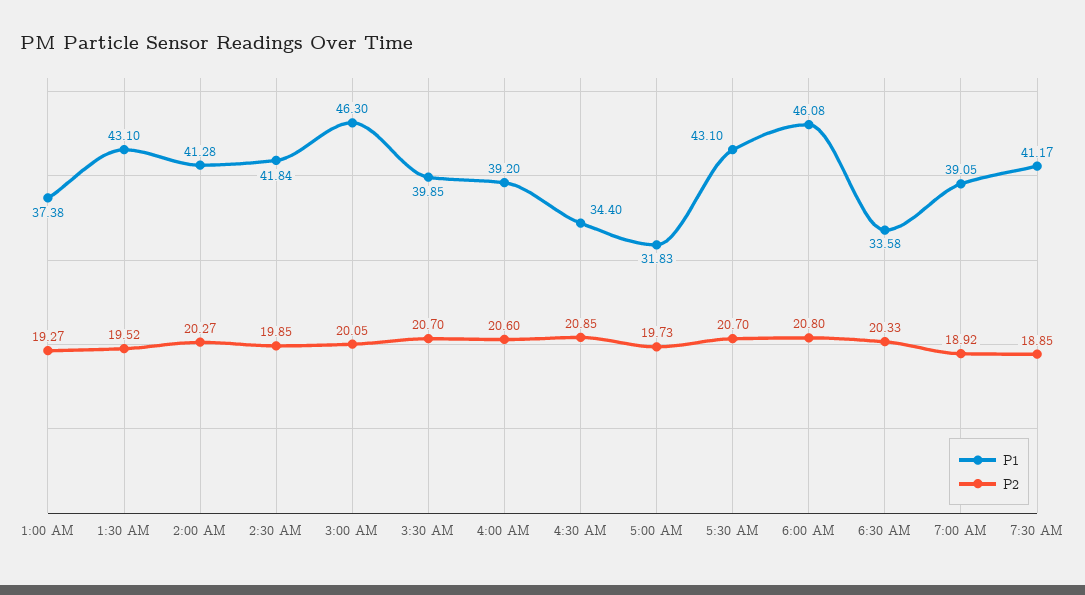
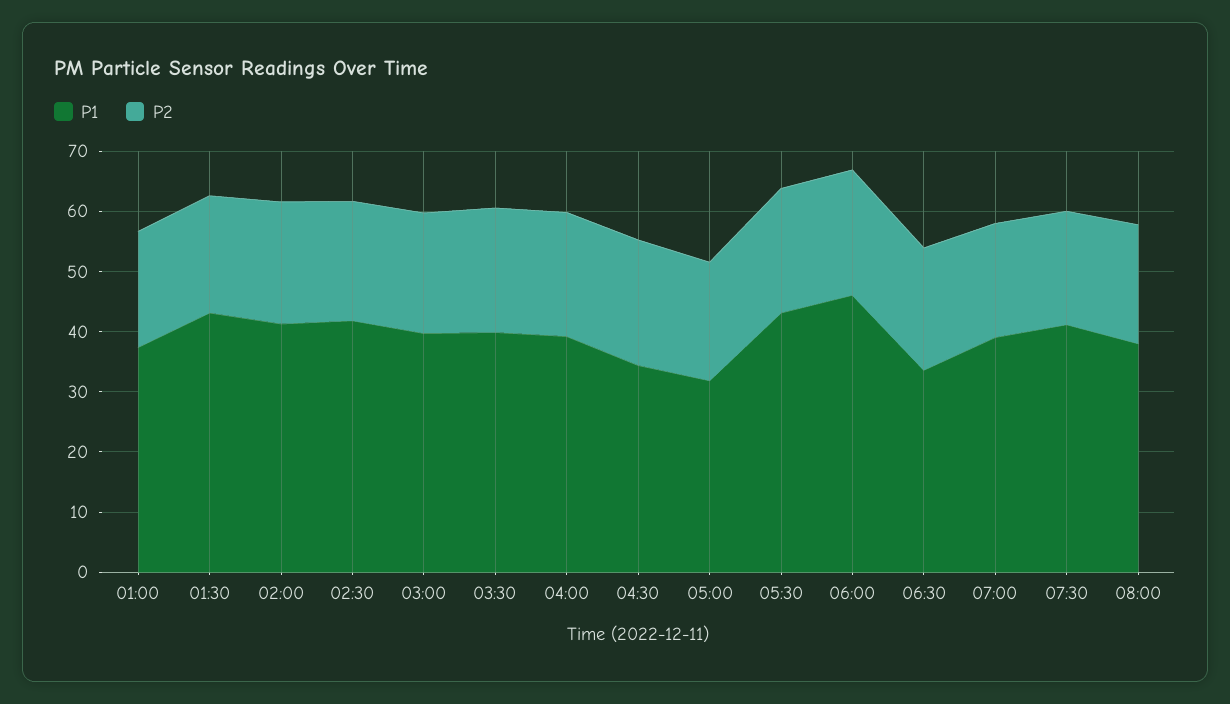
P1, 3:00 AM: 46.3 -> 40
P1, 08:00: none -> 38
P2, 08:00: none -> 20

